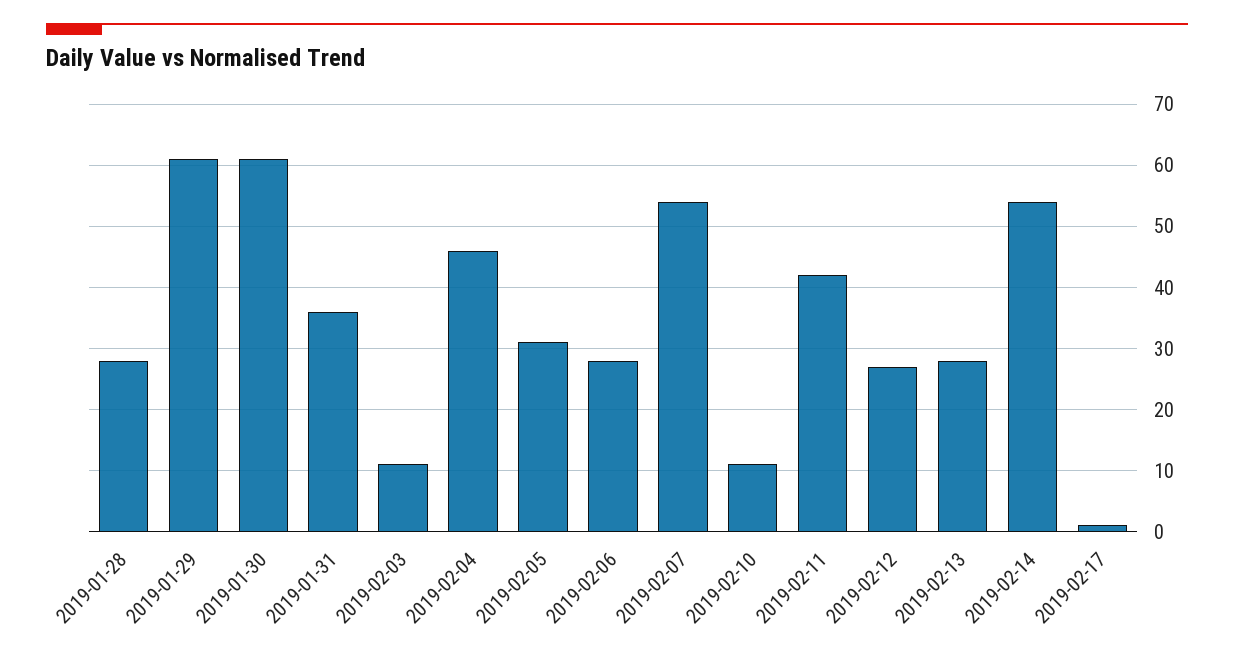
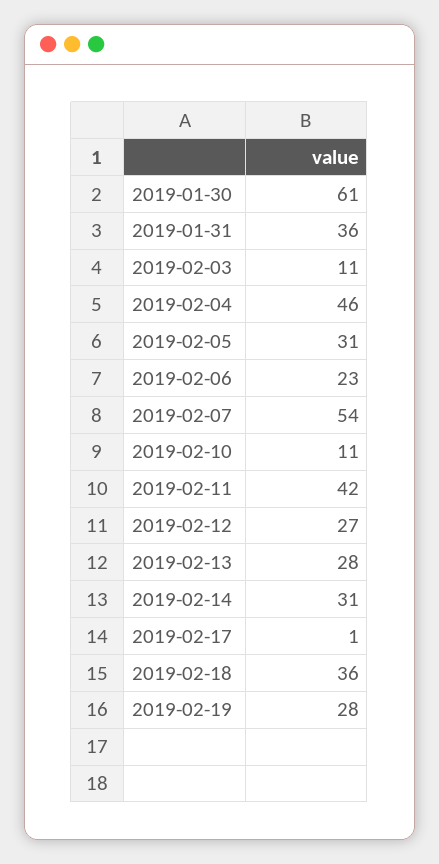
2019-01-28: 28 -> none
2019-01-29: 61 -> none
2019-02-06: 28 -> 23
2019-02-14: 54 -> 31
2019-02-18: none -> 36
2019-02-19: none -> 28

